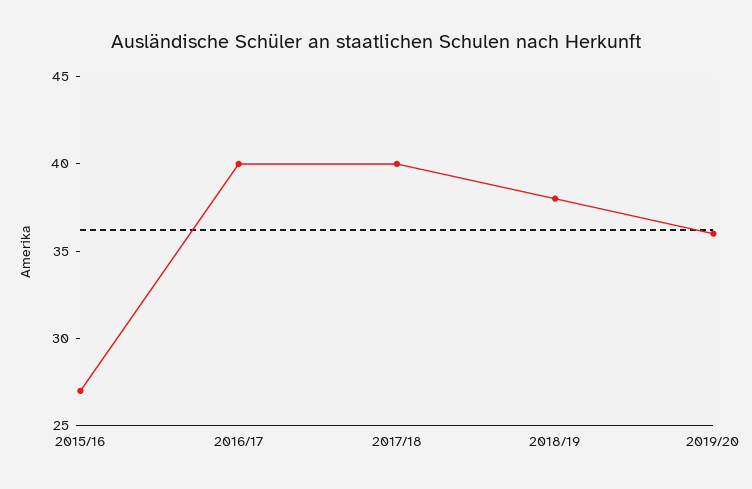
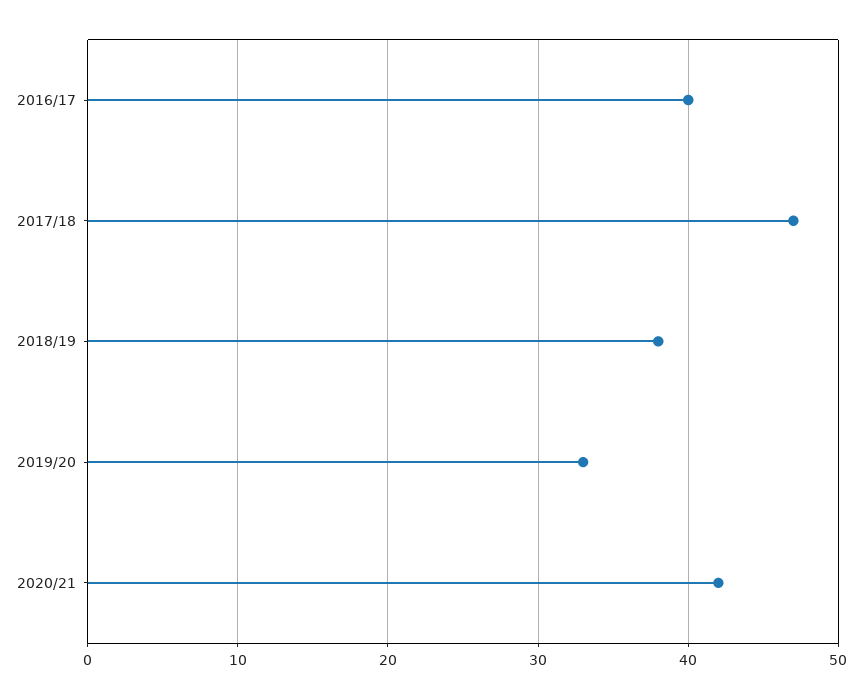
2015/16: 27 -> none
2017/18: 40 -> 47
2019/20: 36 -> 33
2020/21: none -> 42

